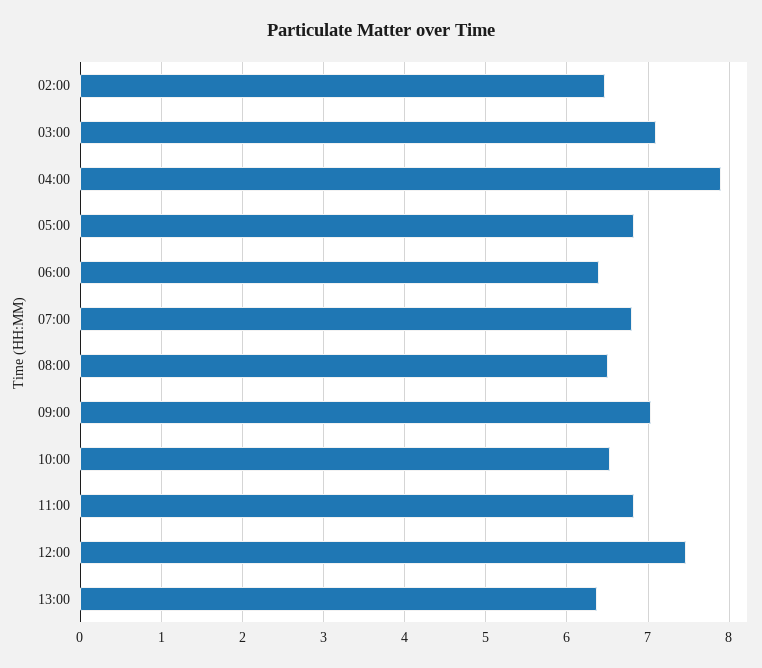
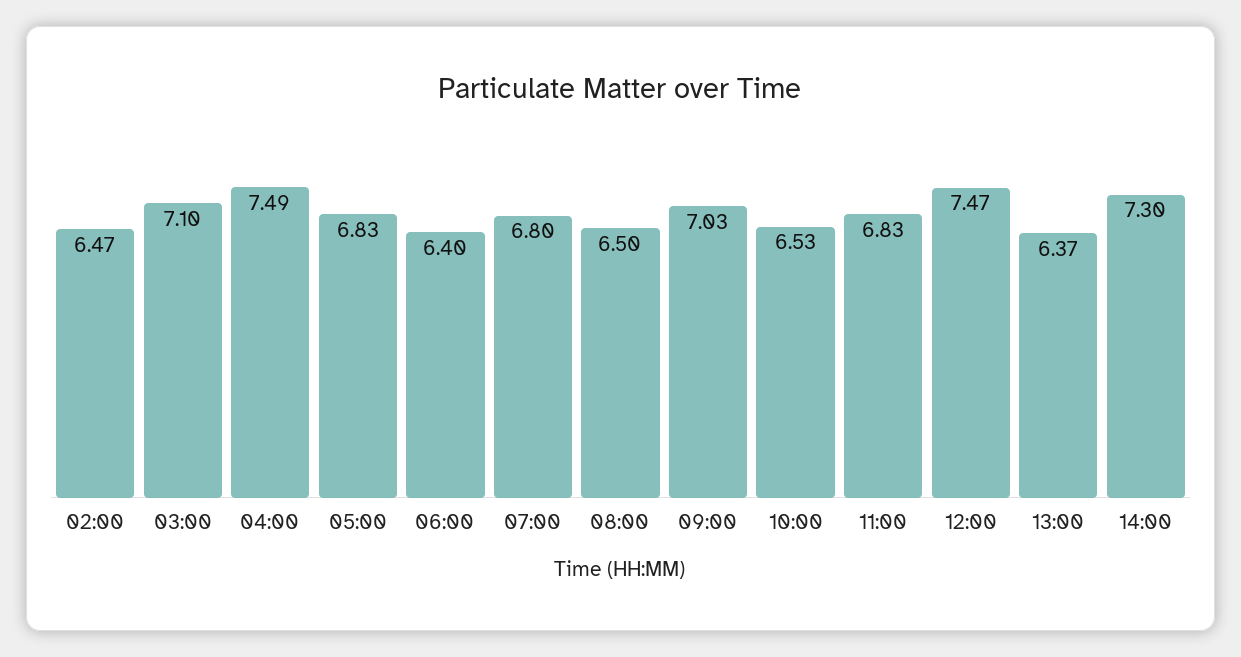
04:00: 7.9 -> 7.49
14:00: none -> 7.3

